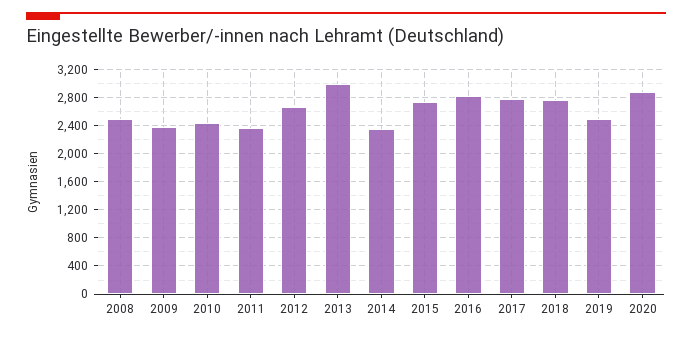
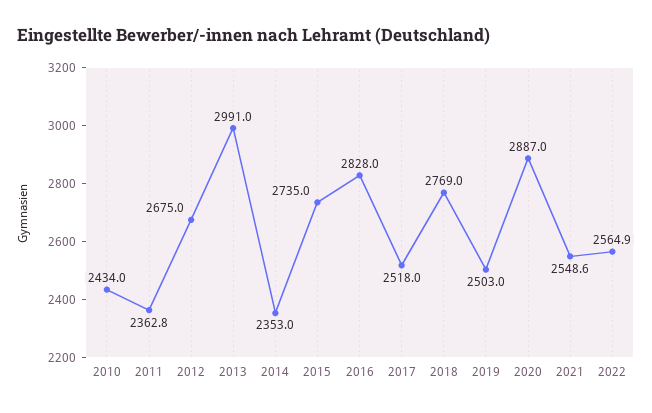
2008: 2500 -> none
2009: 2400 -> none
2017: 2800 -> 2518
2021: none -> 2548.6
2022: none -> 2564.9

